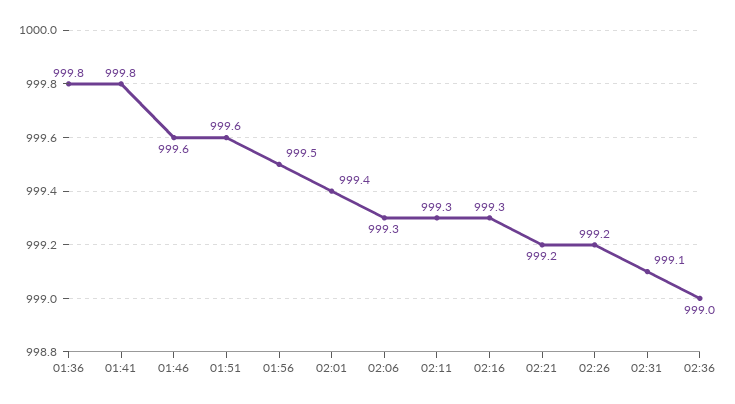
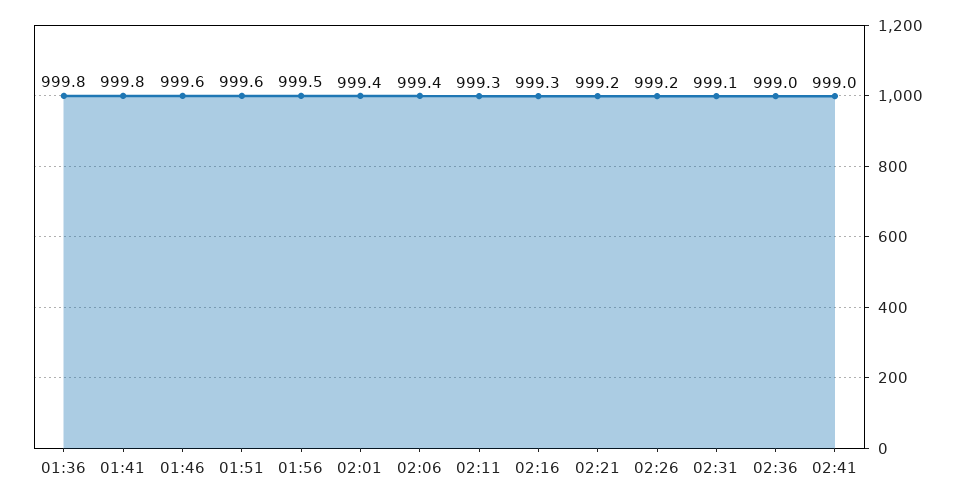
02:06: 999.3 -> 999.4
02:41: none -> 999

